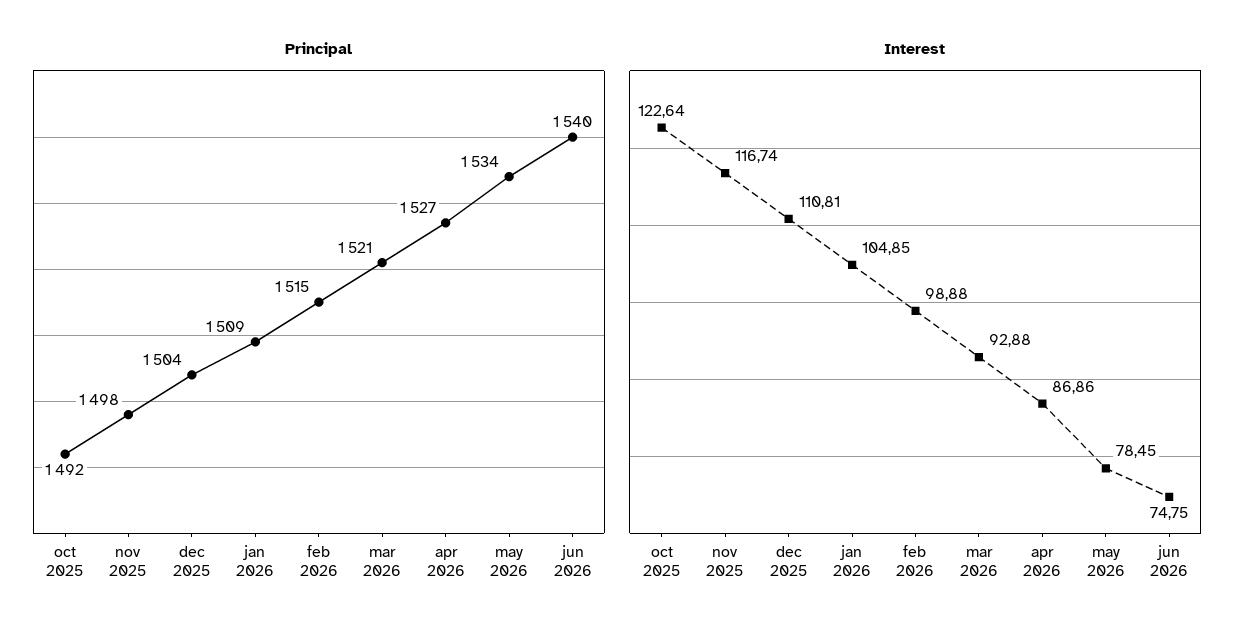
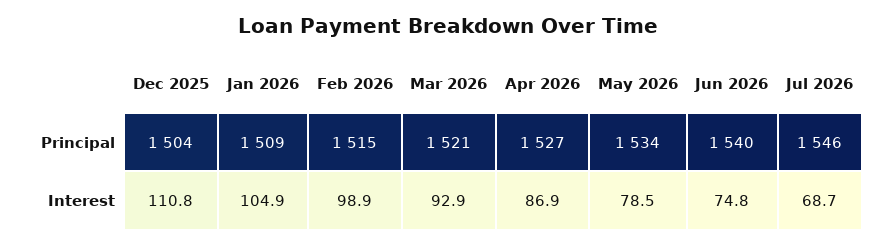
Principal, oct 2025: 1492 -> none
Principal, nov 2025: 1498 -> none
Interest, oct 2025: 122.64 -> none
Interest, nov 2025: 116.74 -> none
Principal, Jul 2026: none -> 1546
Interest, Jul 2026: none -> 68.7

